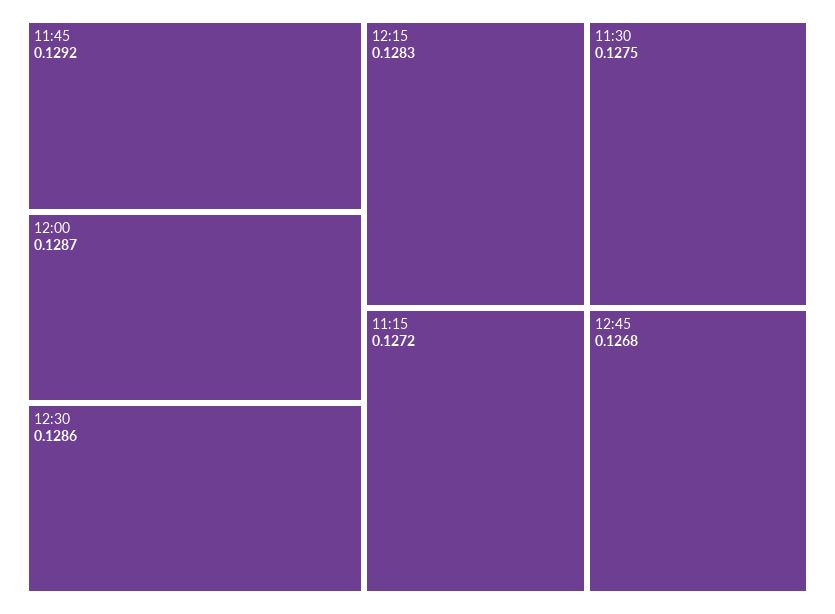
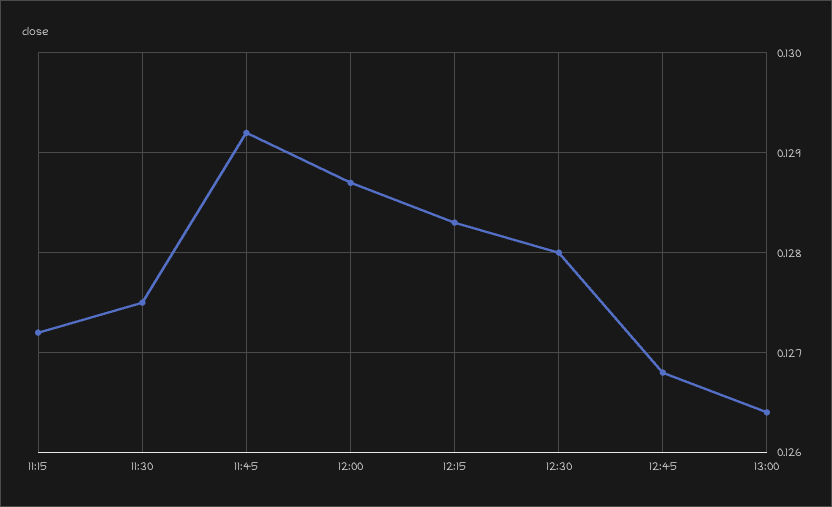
12:30: 0.1286 -> 0.128
13:00: none -> 0.1264

